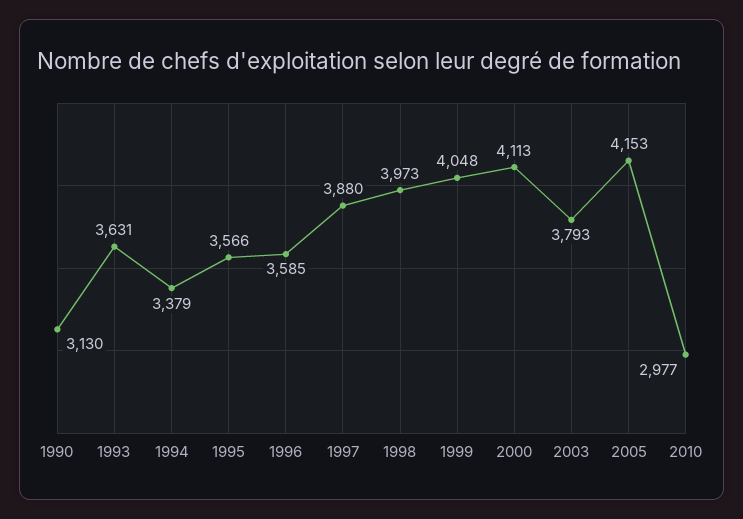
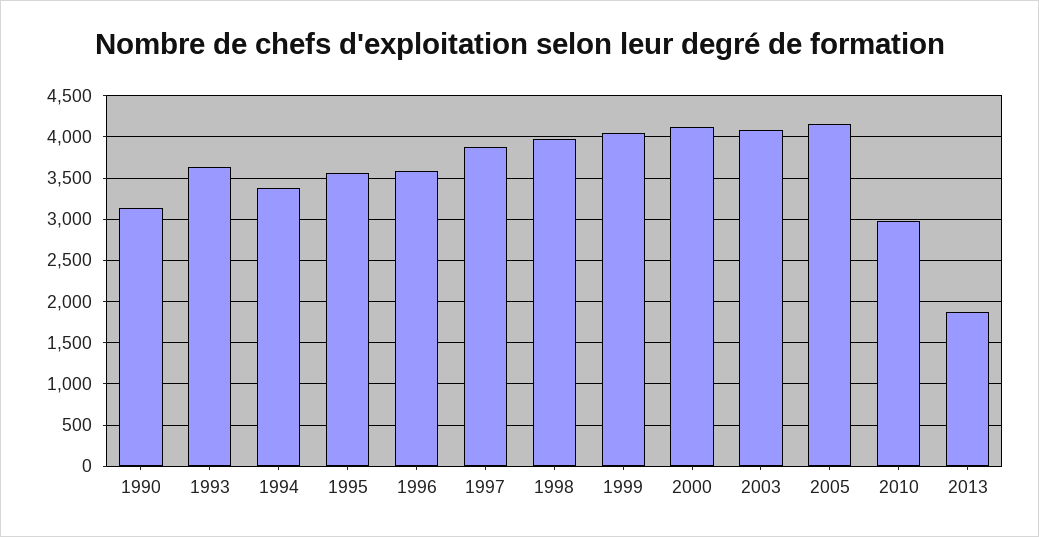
2003: 3793 -> 4100
2013: none -> 1900

